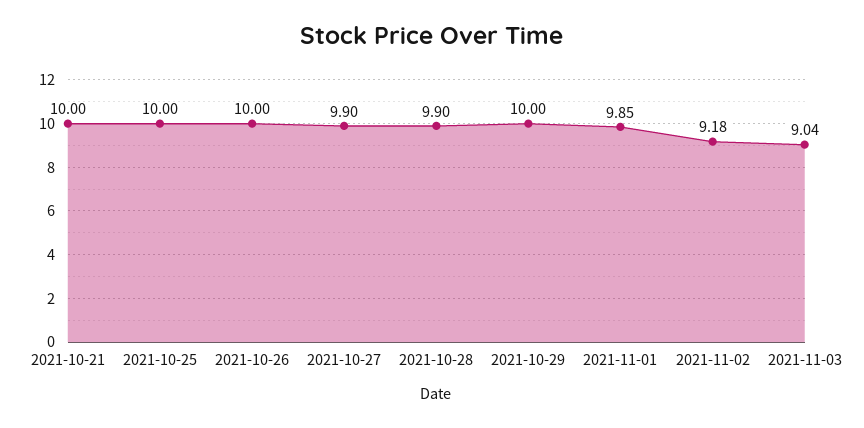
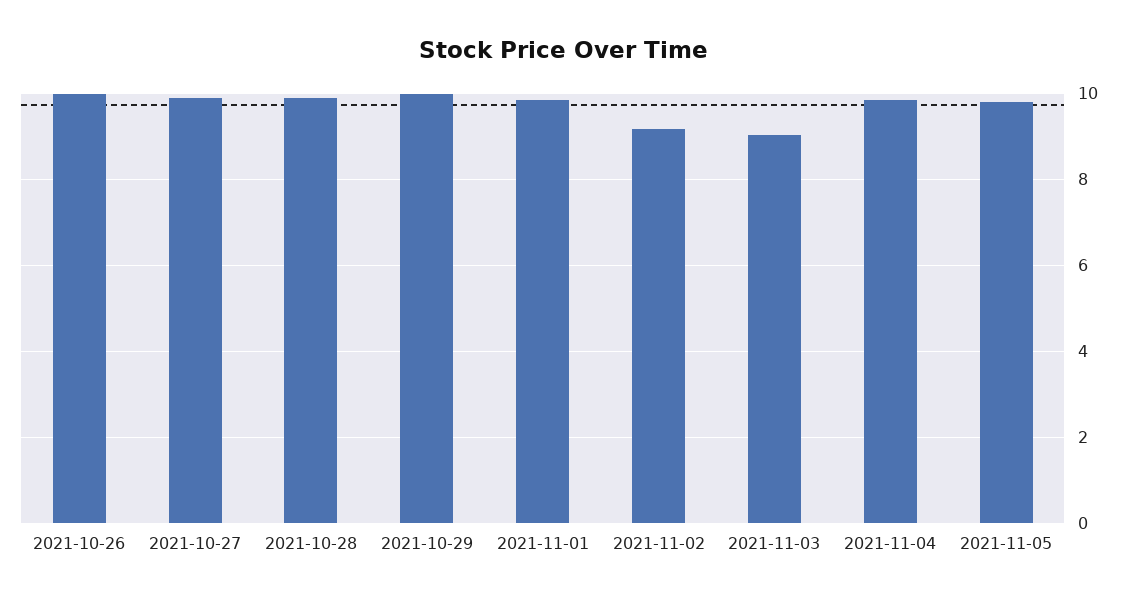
2021-10-21: 10 -> none
2021-10-25: 10 -> none
2021-11-04: none -> 9.8
2021-11-05: none -> 9.8

